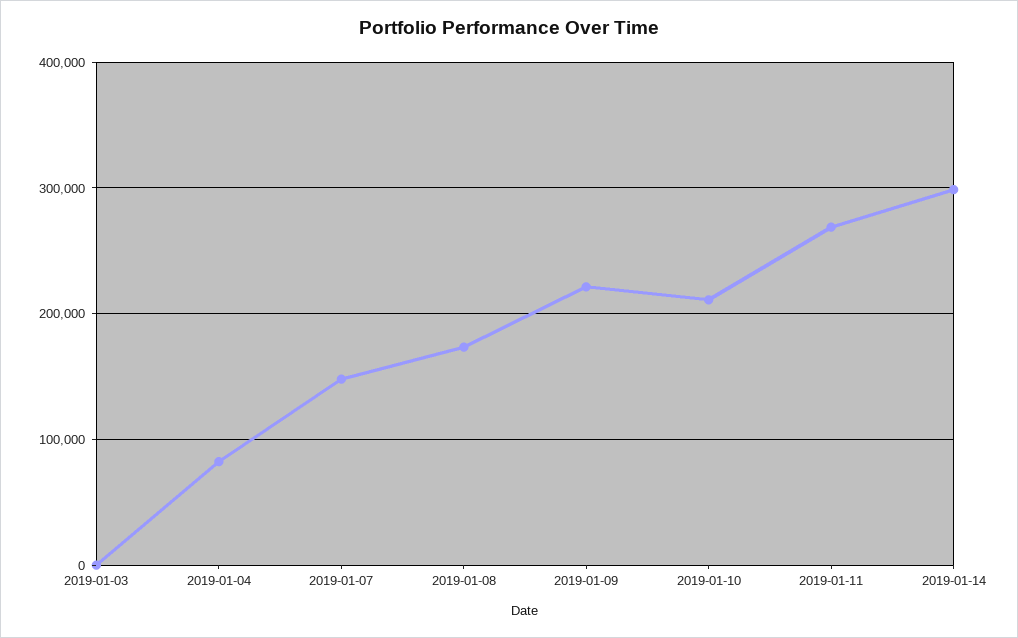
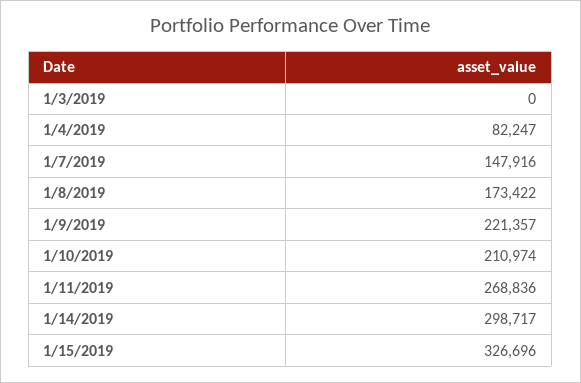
1/15/2019: none -> 326696

